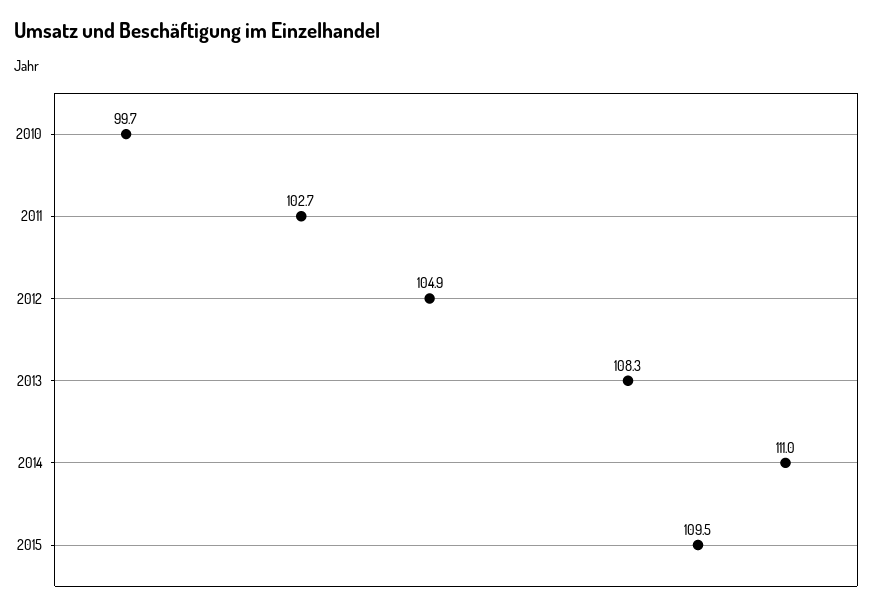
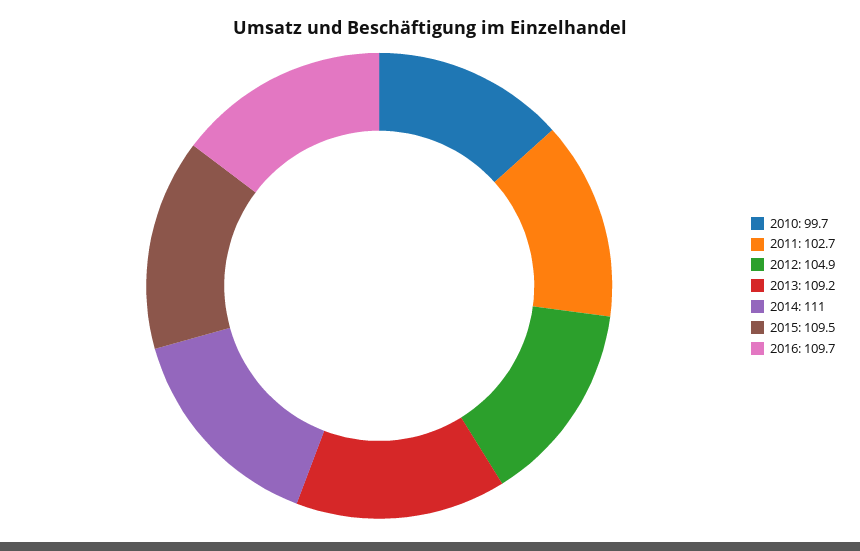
2013: 108.3 -> 109.2
2016: none -> 109.7

